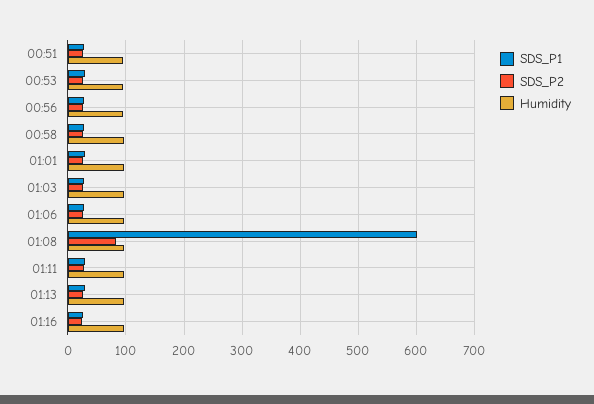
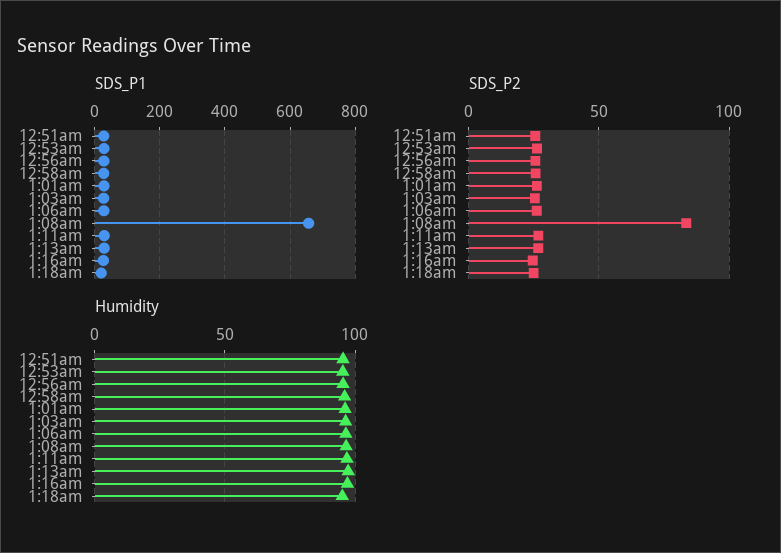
SDS_P1, 01:08: 600 -> 660
SDS_P1, 1:18am: none -> 20
SDS_P2, 1:18am: none -> 25
Humidity, 1:18am: none -> 95

